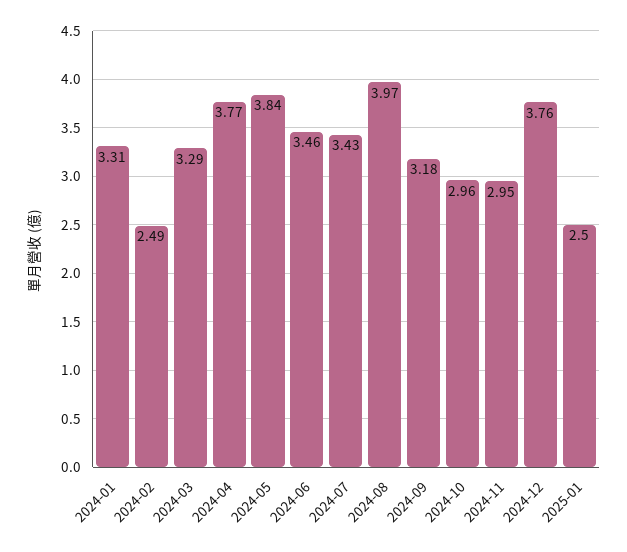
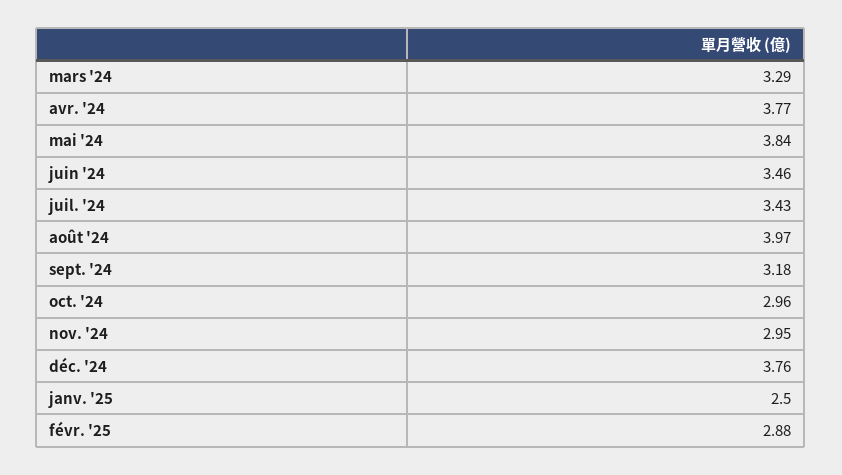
2024-01: 3.31 -> none
2024-02: 2.49 -> none
févr. '25: none -> 2.88

